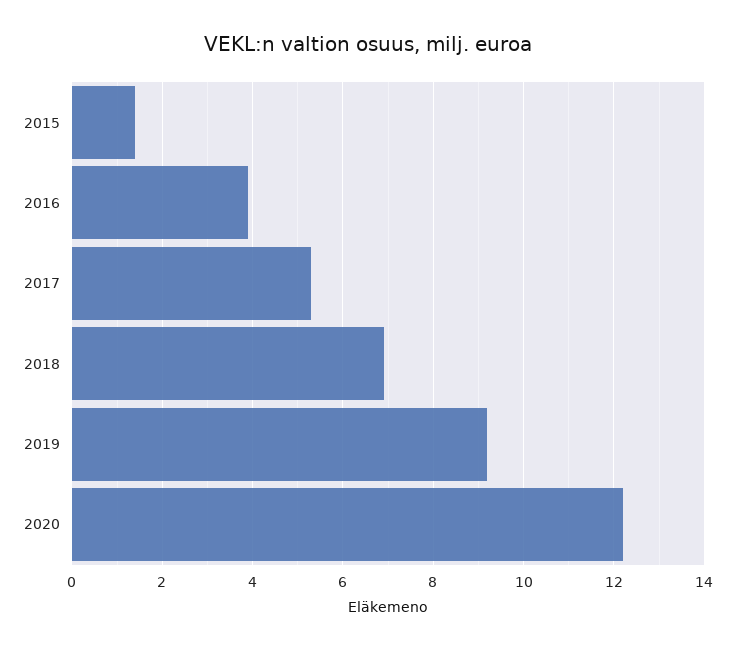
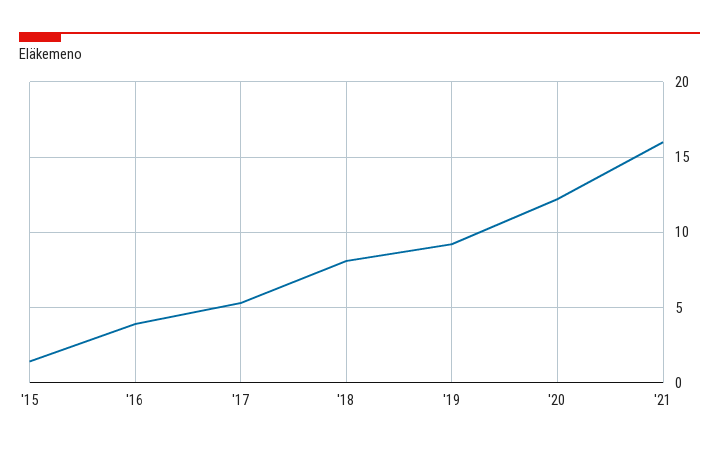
2018: 7 -> 8
'21: none -> 16

